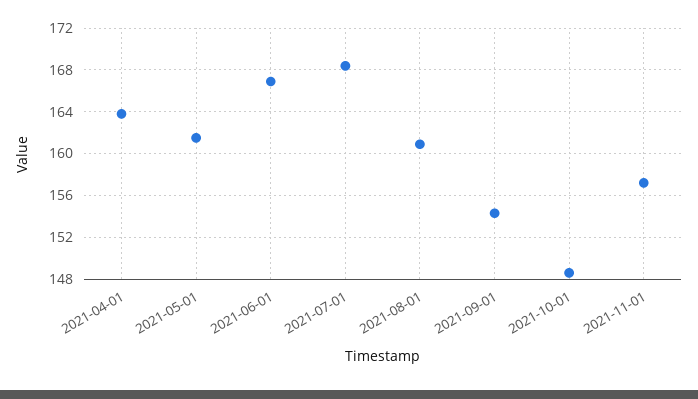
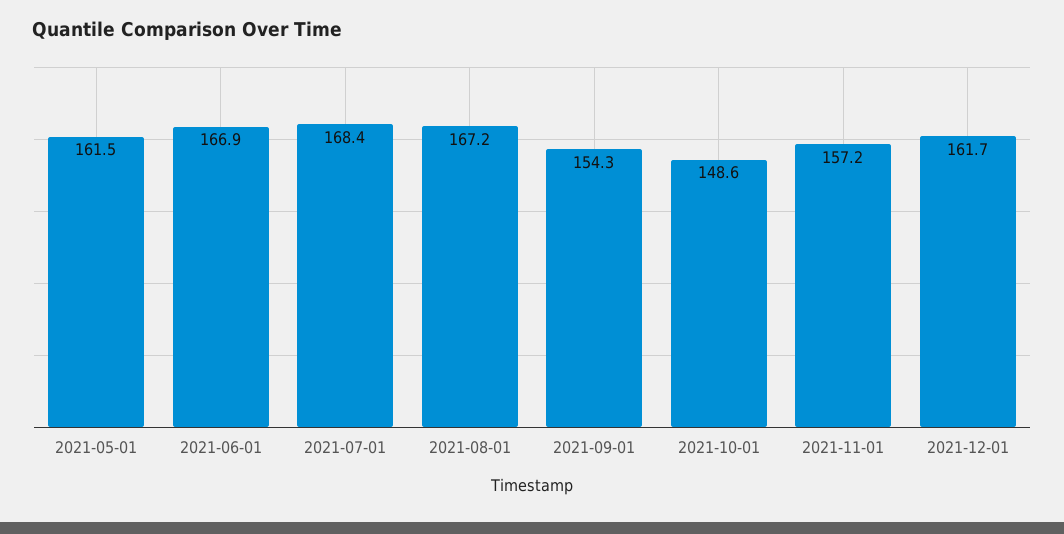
2021-04-01: 164 -> none
2021-08-01: 161 -> 167.2
2021-12-01: none -> 161.7

